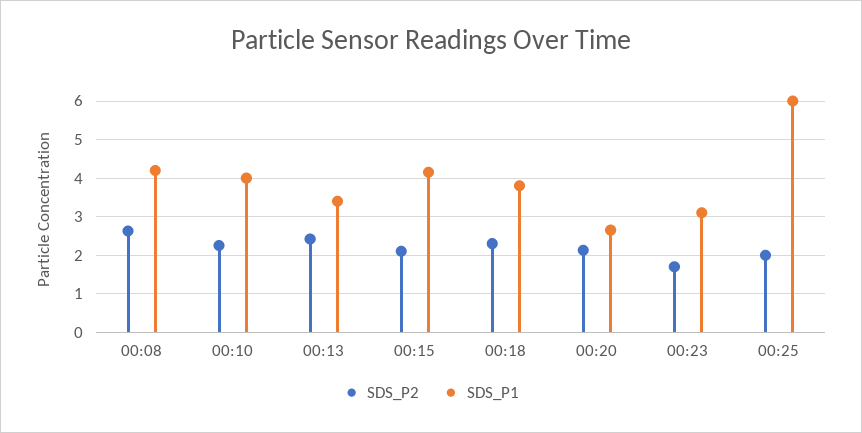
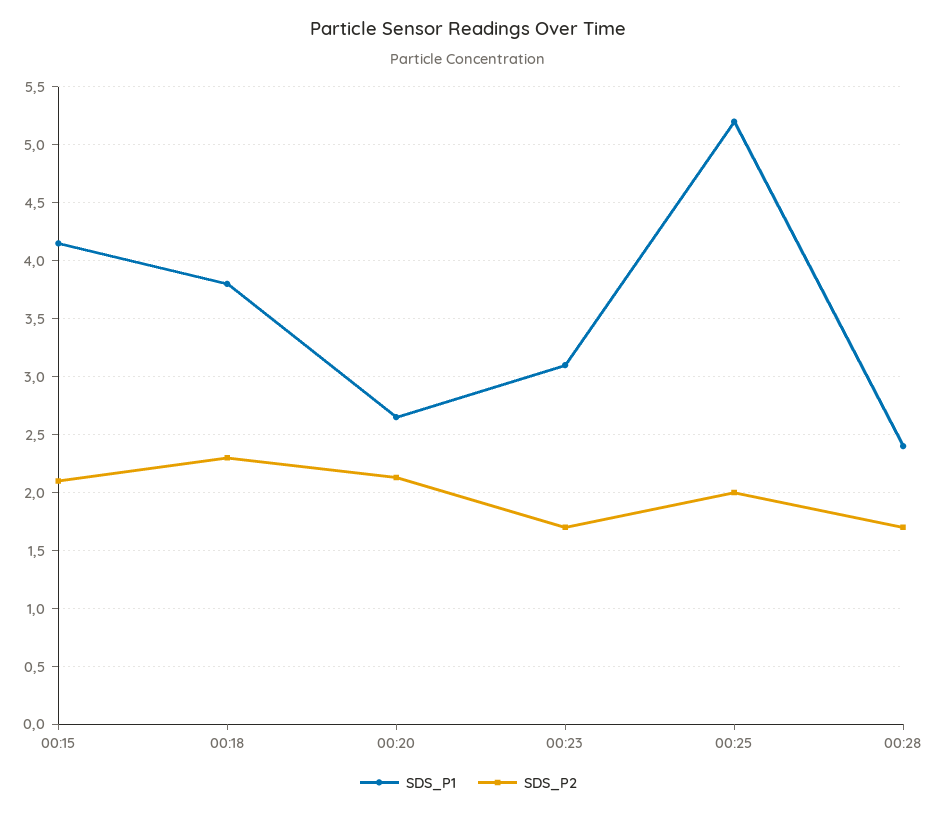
SDS_P2, 00:08: 2.6 -> none
SDS_P1, 00:08: 4.2 -> none
SDS_P2, 00:10: 2.2 -> none
SDS_P1, 00:10: 4 -> none
SDS_P2, 00:13: 2.4 -> none
SDS_P1, 00:13: 3.4 -> none
SDS_P1, 00:25: 6 -> 5.2
SDS_P1, 00:28: none -> 2.4
SDS_P2, 00:28: none -> 1.7

